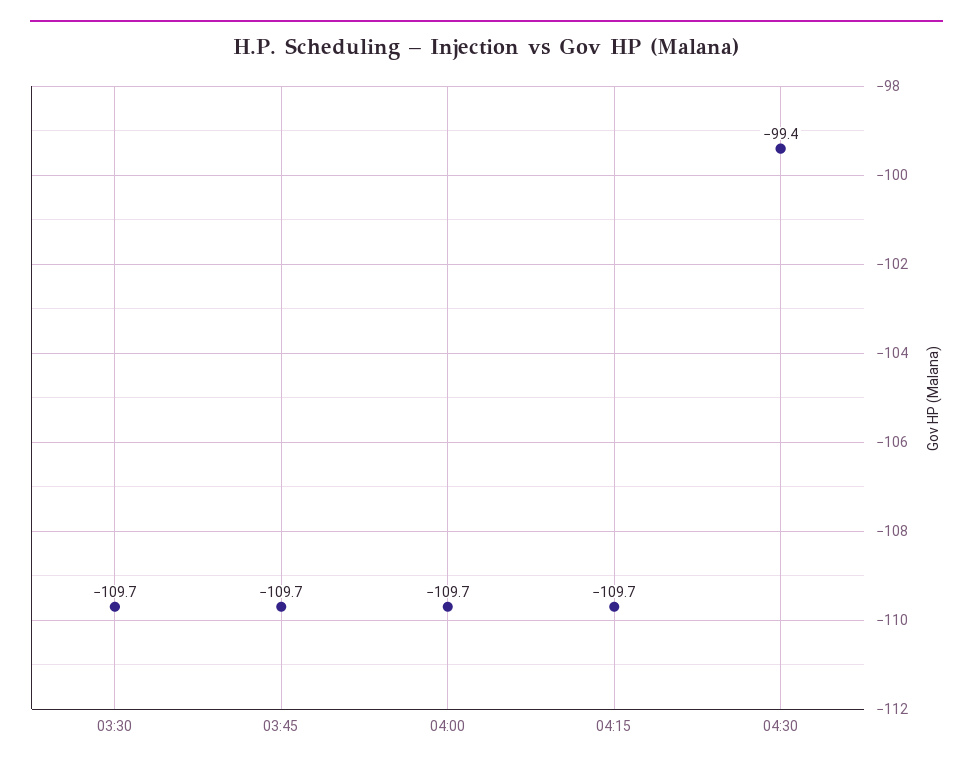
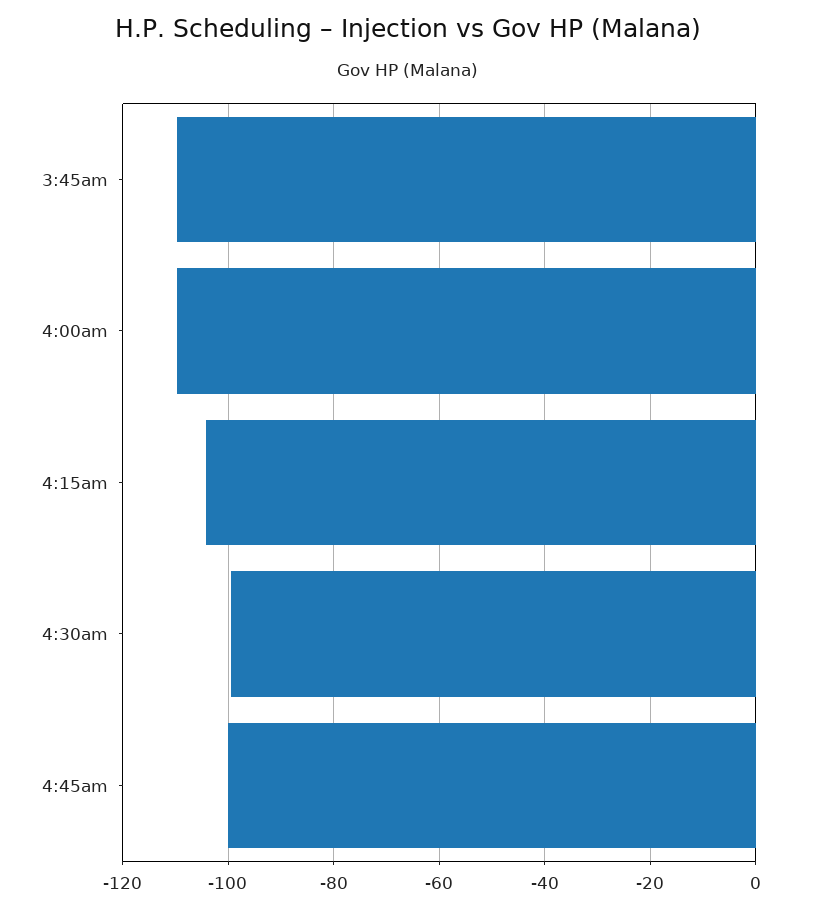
03:30: -109.7 -> none
04:15: -109.7 -> -104
4:45am: none -> -100

